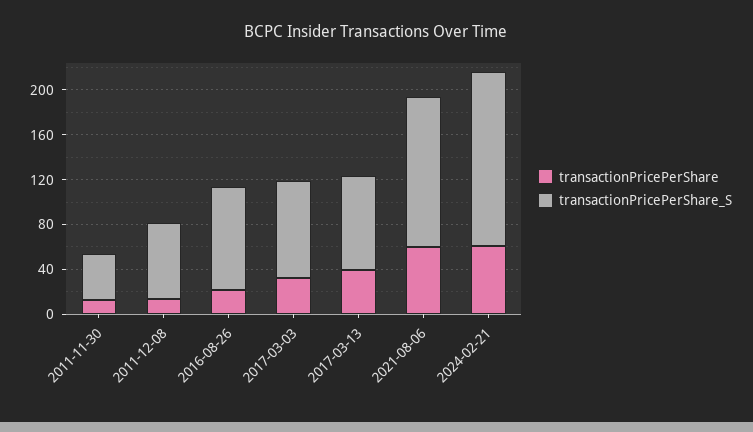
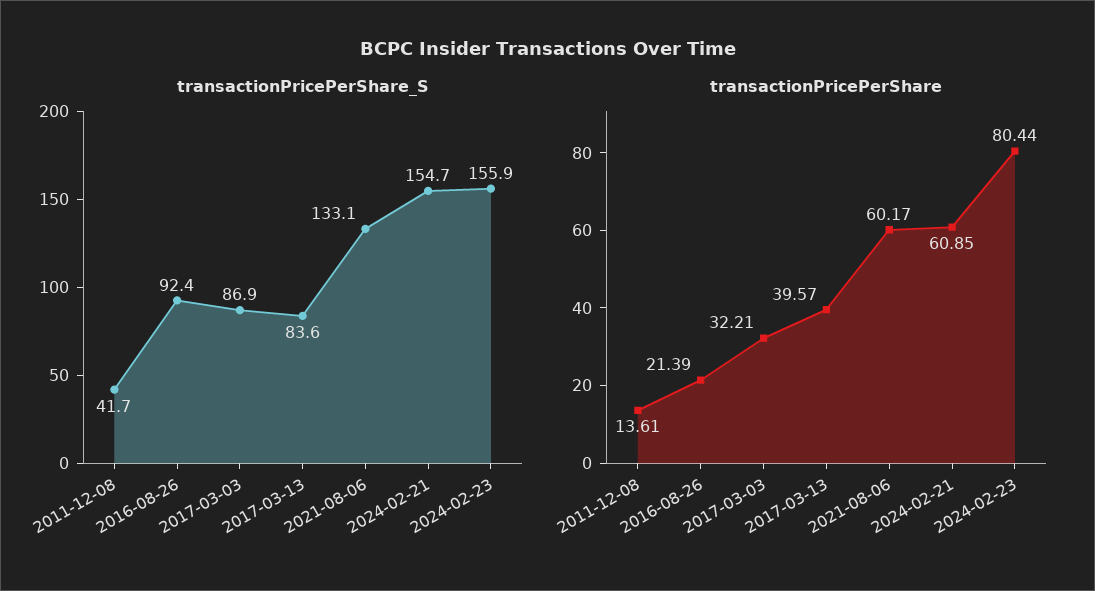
transactionPricePerShare, 2011-11-30: 10 -> none
transactionPricePerShare_S, 2011-11-30: 40 -> none
transactionPricePerShare_S, 2011-12-08: 70 -> 41.7
transactionPricePerShare_S, 2024-02-23: none -> 155.9
transactionPricePerShare, 2024-02-23: none -> 80.44

